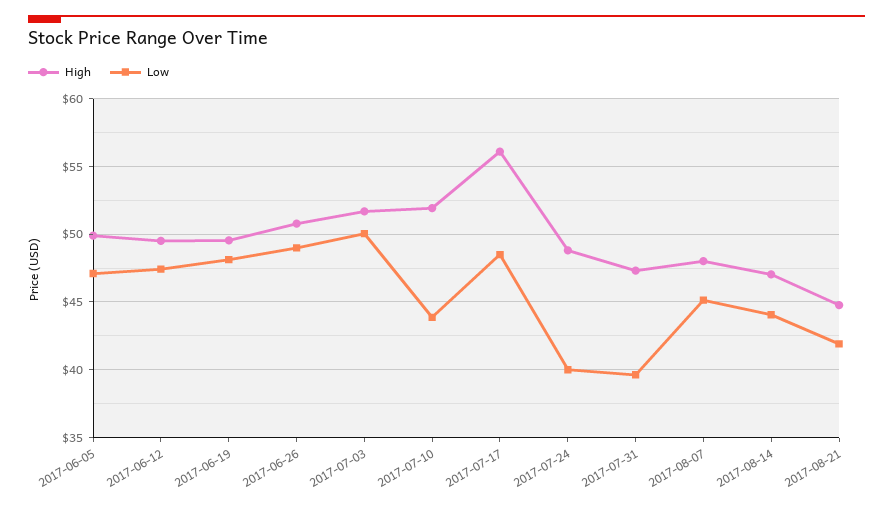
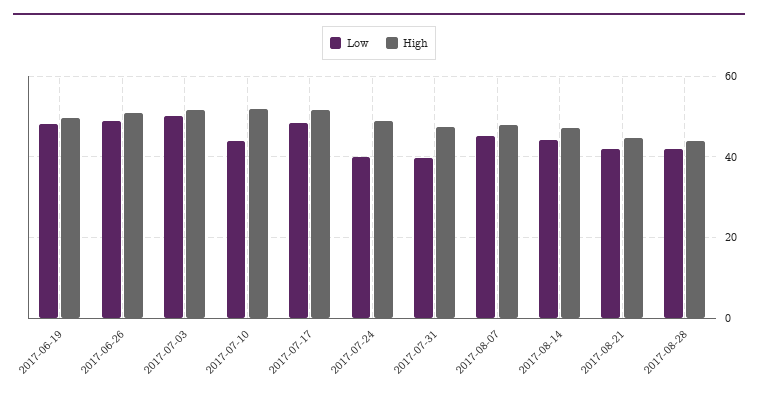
High, 2017-06-05: 50 -> none
Low, 2017-06-05: 47 -> none
High, 2017-06-12: 49.5 -> none
Low, 2017-06-12: 47.5 -> none
High, 2017-07-17: 56 -> 52
Low, 2017-08-28: none -> 42
High, 2017-08-28: none -> 44

